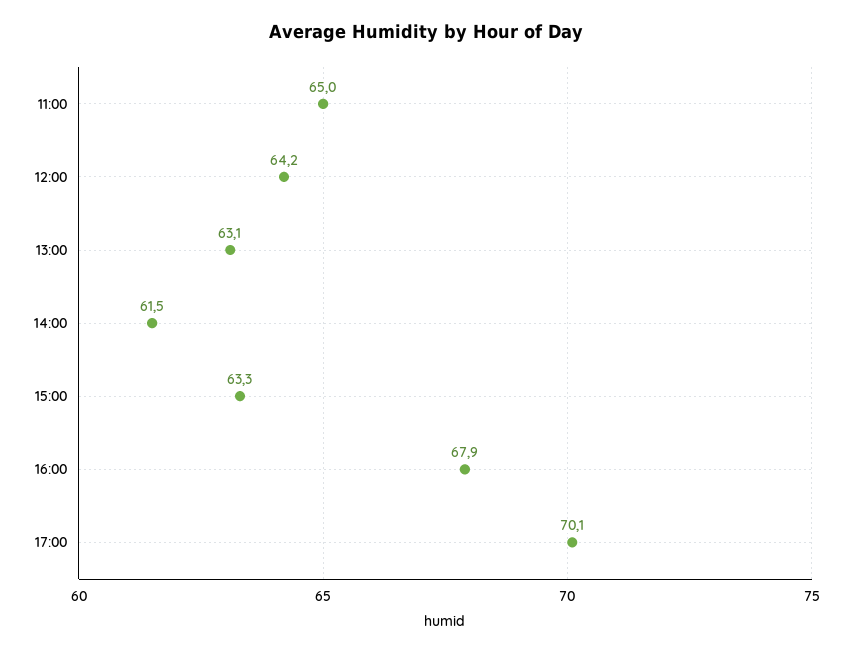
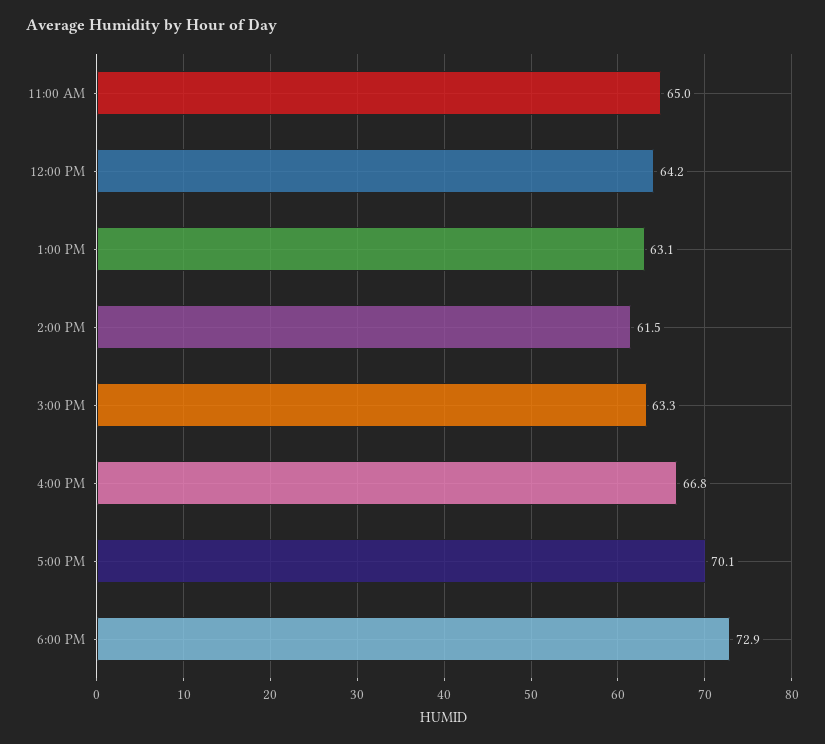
16:00: 67.9 -> 66.8
6:00 PM: none -> 72.9

